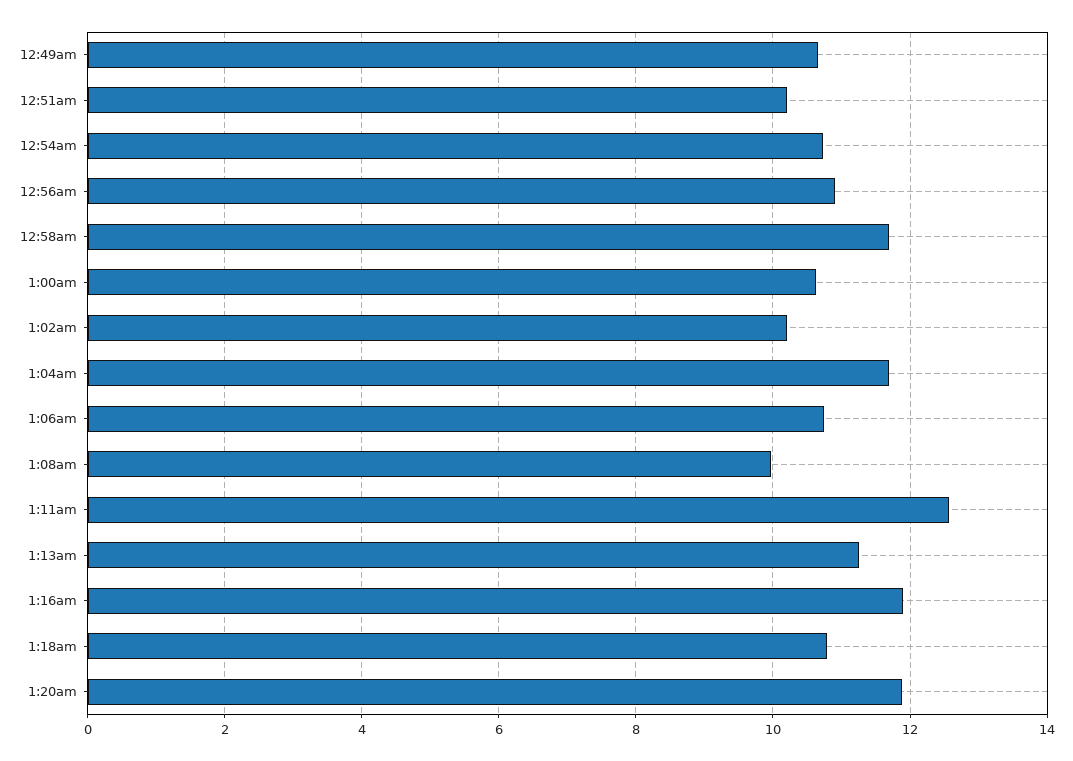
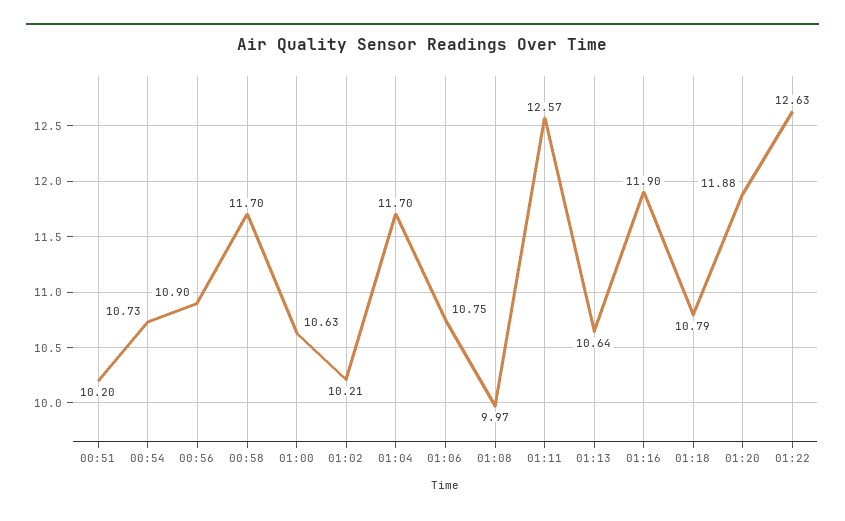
12:49am: 10.6 -> none
1:13am: 11.2 -> 10.64
01:22: none -> 12.63

